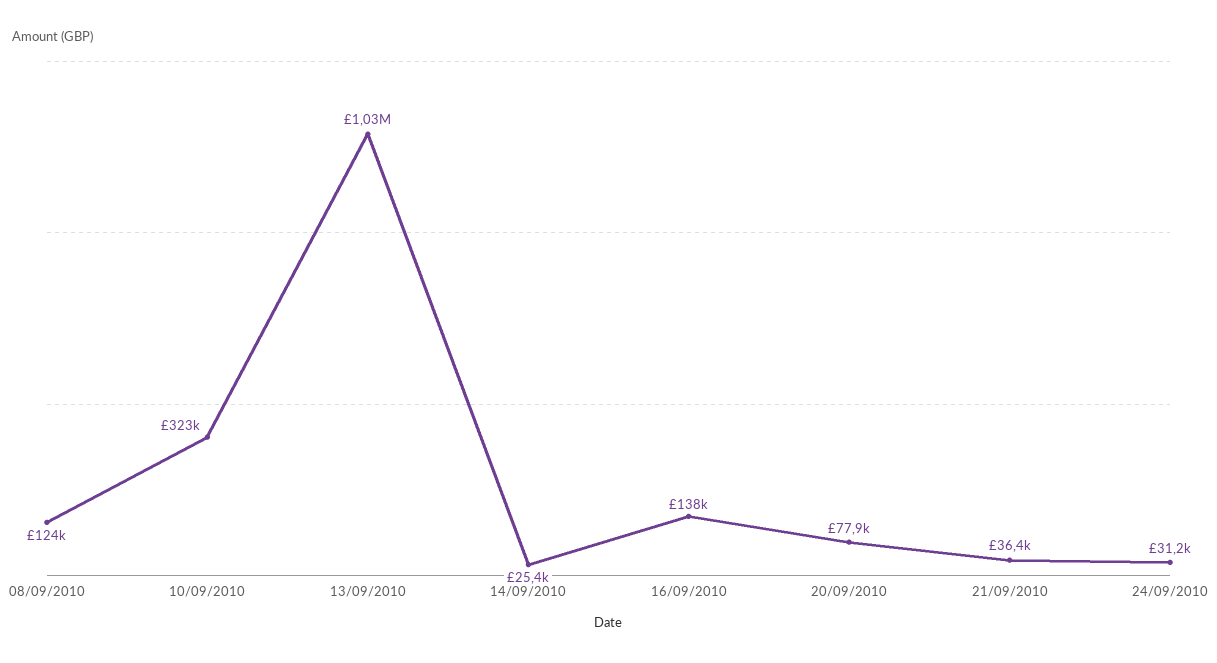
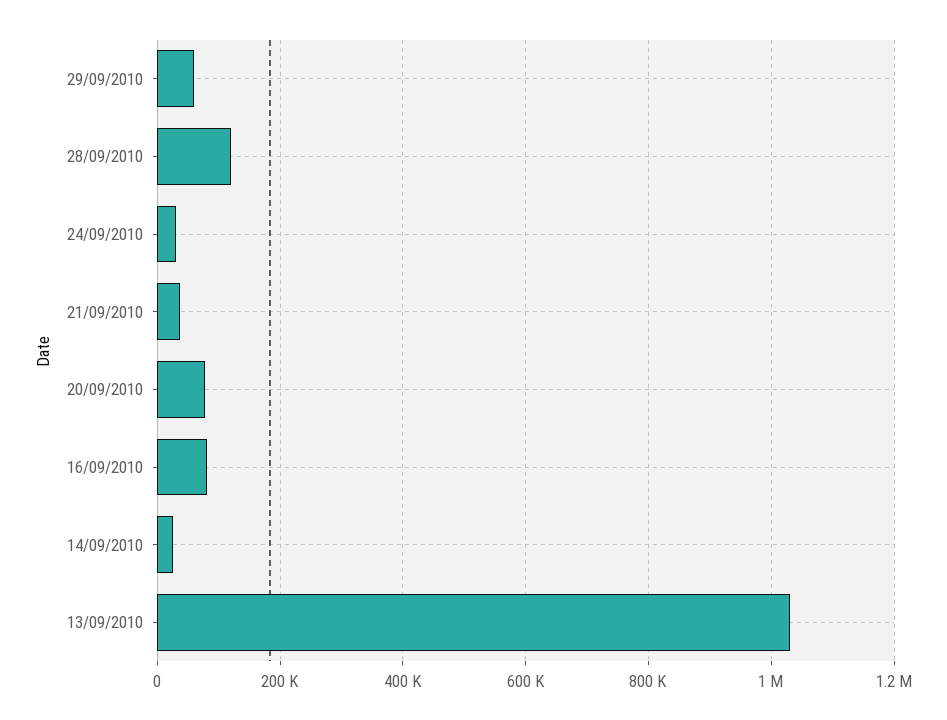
08/09/2010: 124000 -> none
10/09/2010: 323000 -> none
16/09/2010: 138000 -> 80000
29/09/2010: none -> 60000
28/09/2010: none -> 120000

